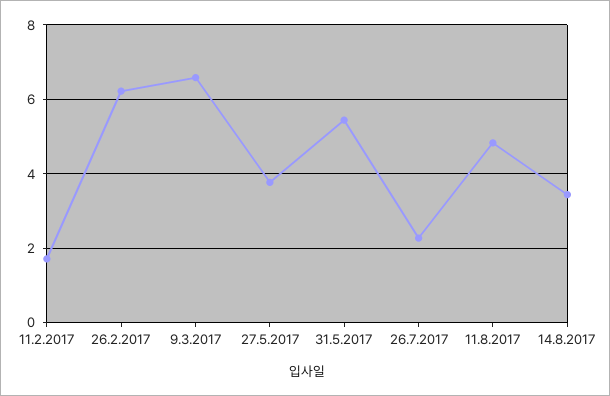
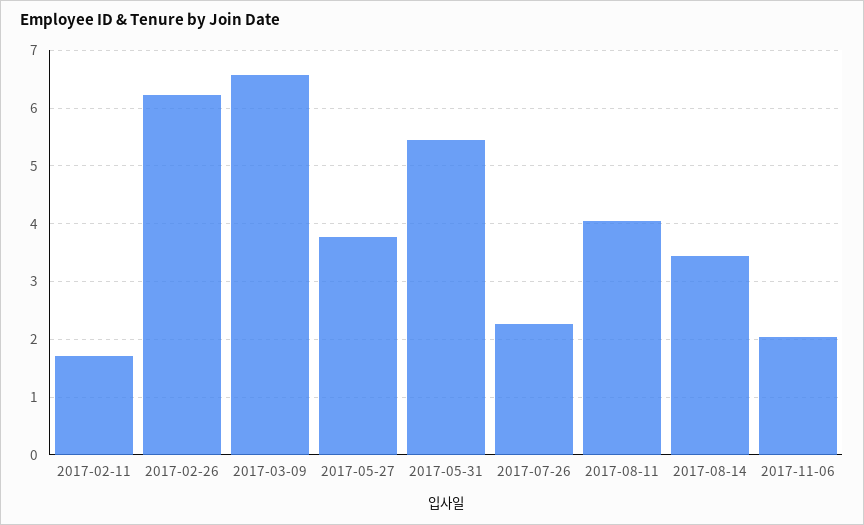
11.8.2017: 4.8 -> 4
2017-11-06: none -> 2

